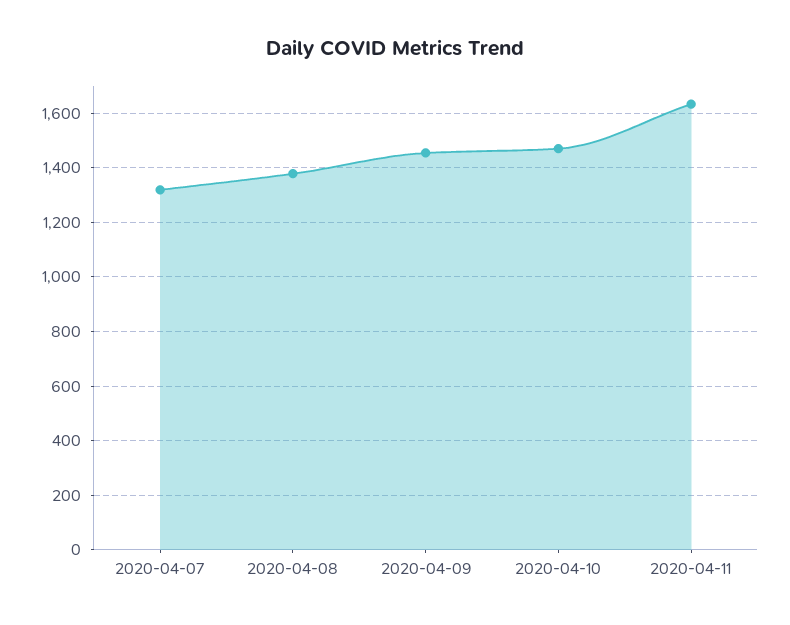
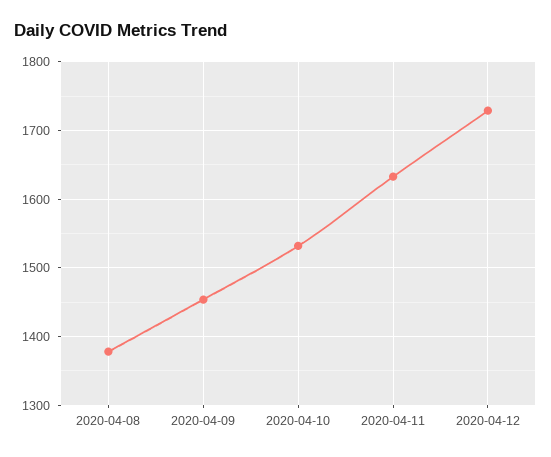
2020-04-07: 1325 -> none
2020-04-10: 1475 -> 1530
2020-04-12: none -> 1730

